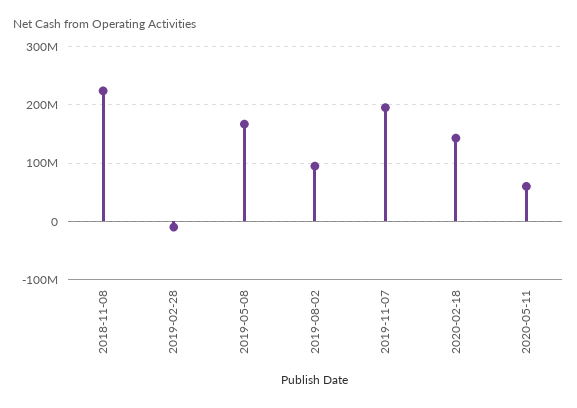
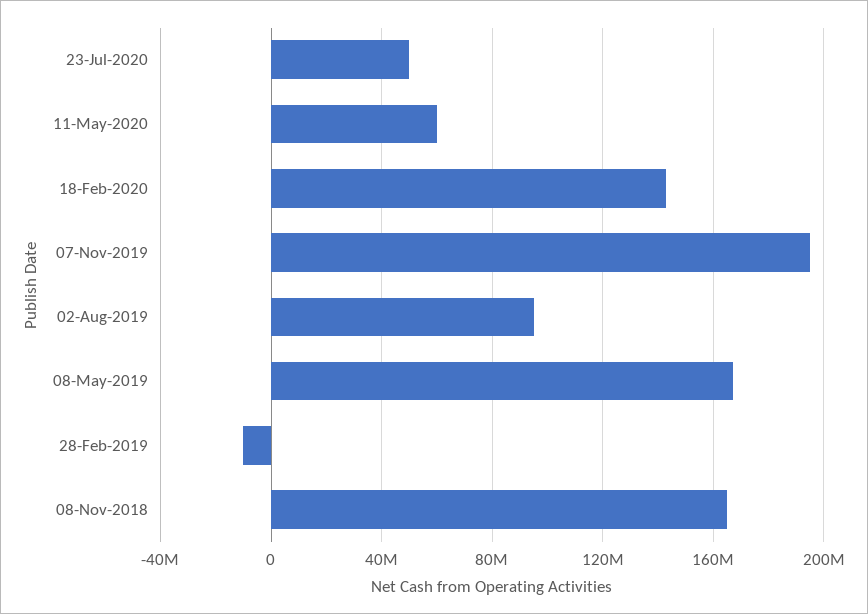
2018-11-08: 220000000 -> 165000000
23-Jul-2020: none -> 50000000

